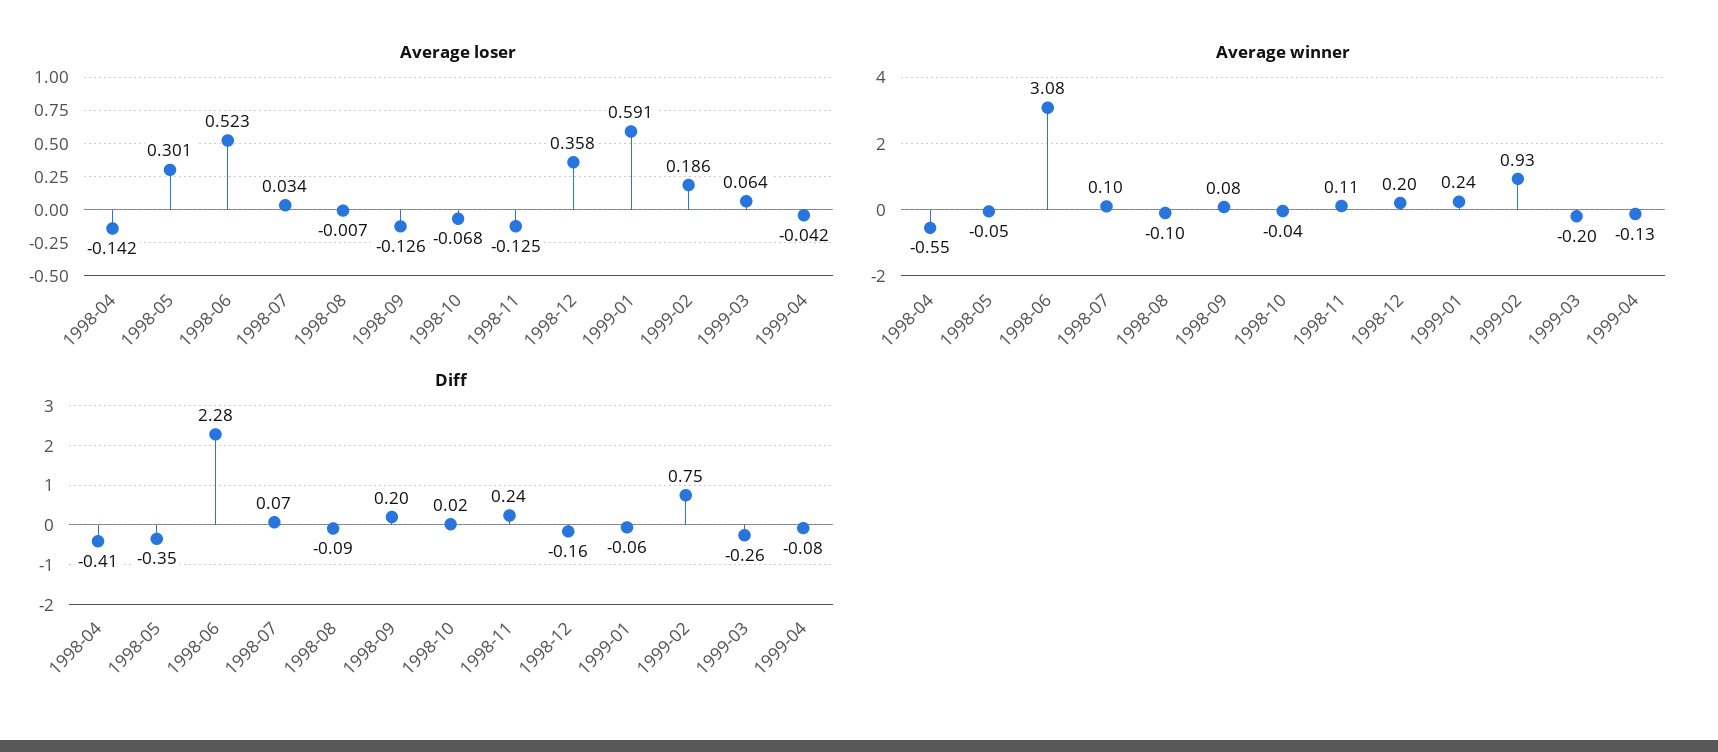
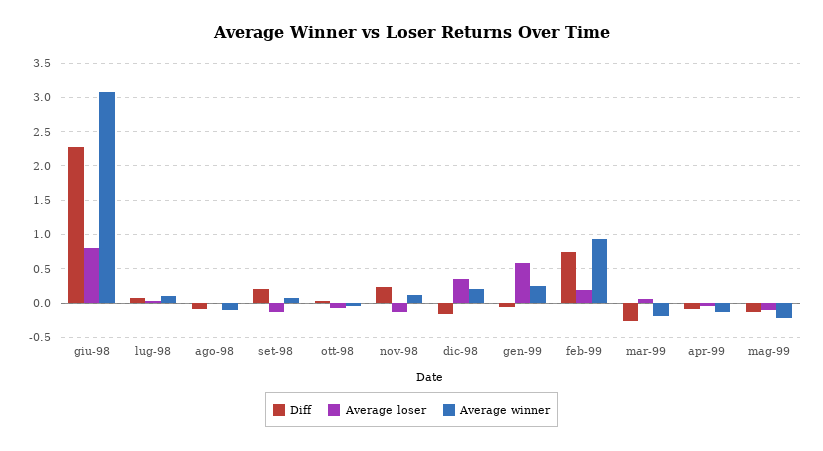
Average loser, 1998-04: -0.142 -> none
Average loser, 1998-05: 0.301 -> none
Average loser, 1998-06: 0.523 -> 0.8
Average winner, 1998-04: -0.55 -> none
Average winner, 1998-05: -0.05 -> none
Diff, 1998-04: -0.41 -> none
Diff, 1998-05: -0.35 -> none
Diff, mag-99: none -> -0.1
Average loser, mag-99: none -> -0.1
Average winner, mag-99: none -> -0.2

